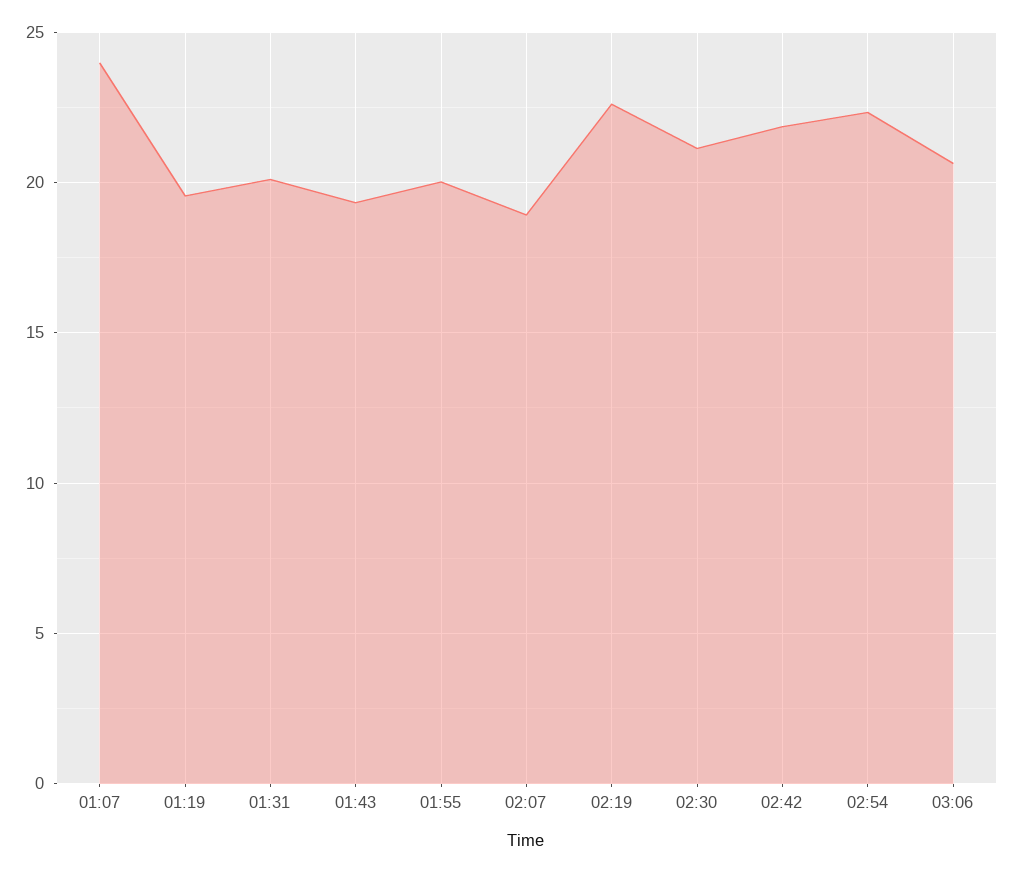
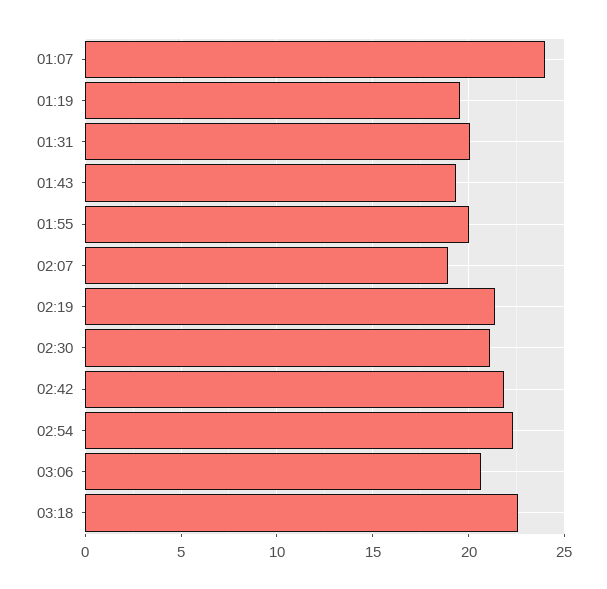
02:19: 22.5 -> 21.5
03:18: none -> 22.5

